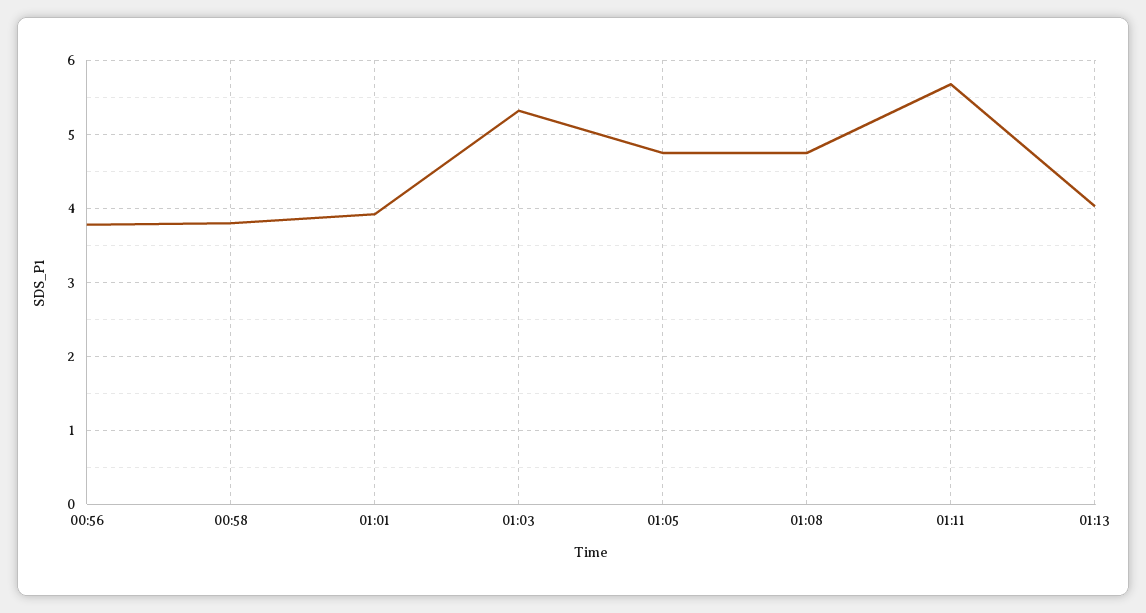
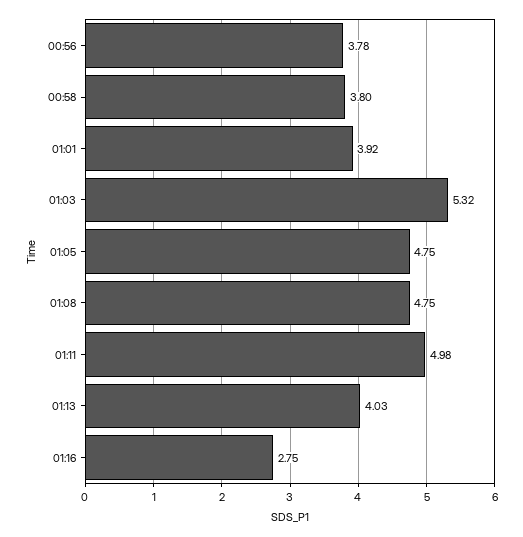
01:11: 5.7 -> 4.98
01:16: none -> 2.75

